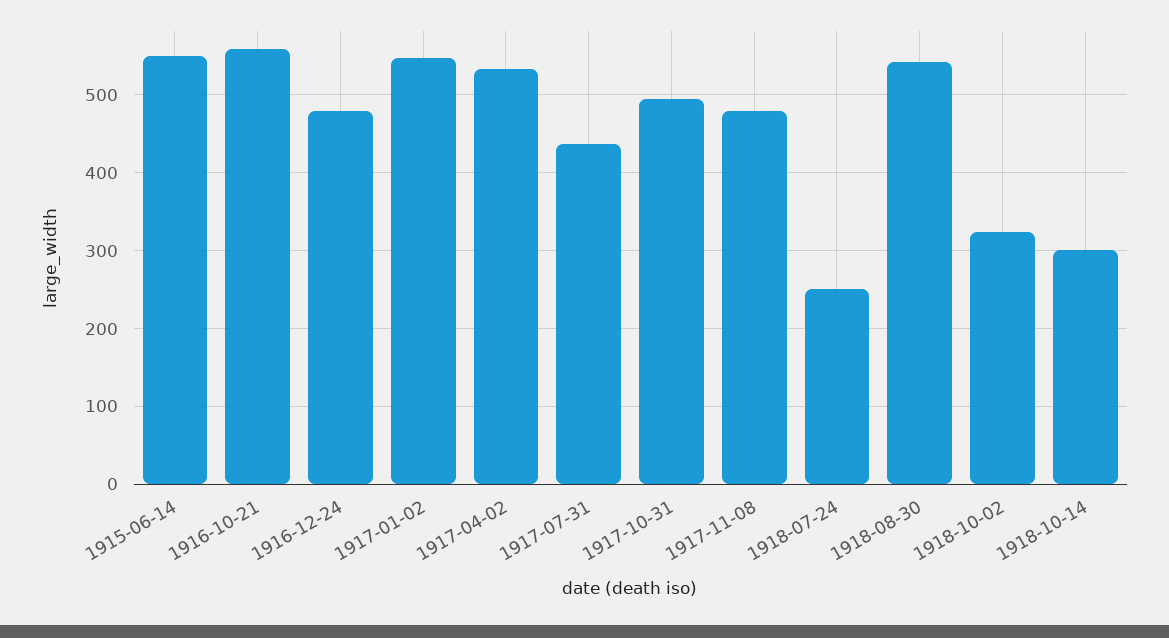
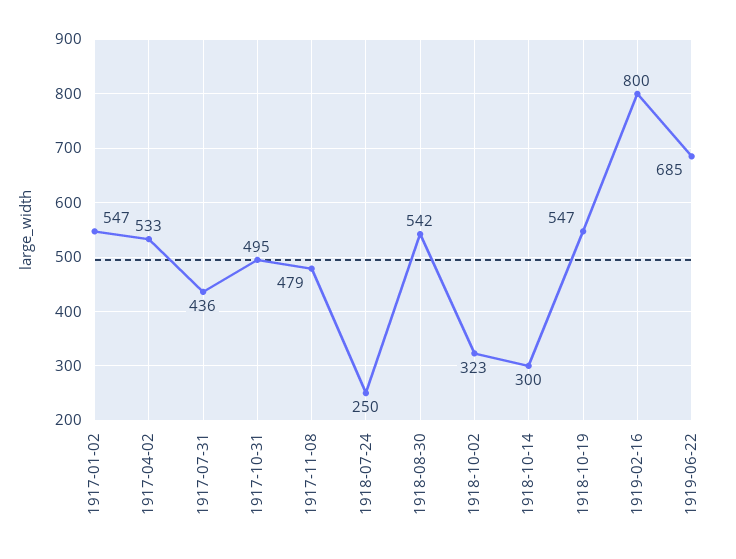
1915-06-14: 550 -> none
1916-10-21: 560 -> none
1916-12-24: 480 -> none
1918-10-19: none -> 547
1919-02-16: none -> 800
1919-06-22: none -> 685

